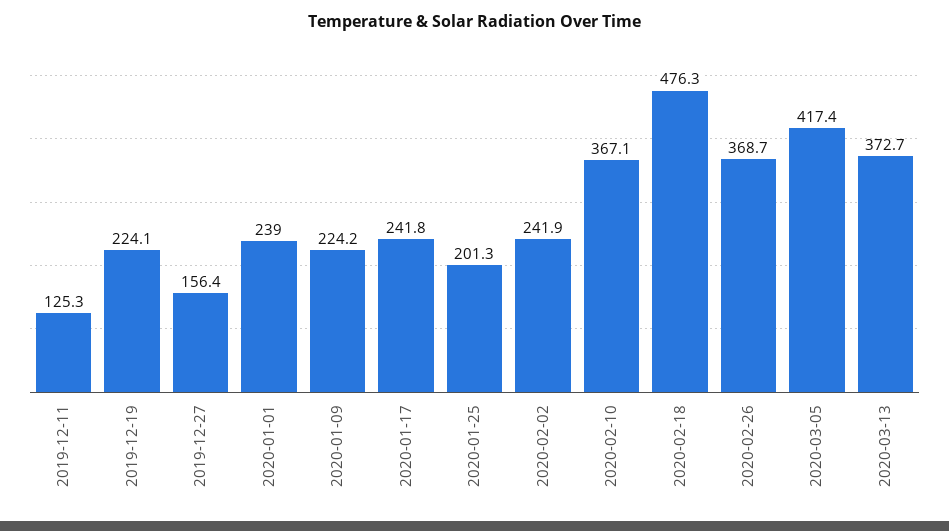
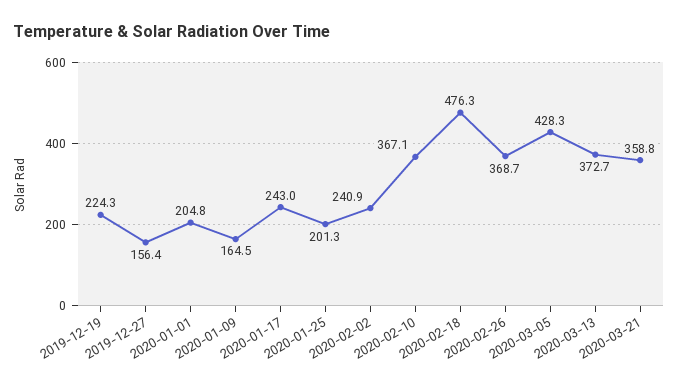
2019-12-11: 125.3 -> none
2019-12-19: 224.1 -> 224.3
2020-01-01: 239 -> 204.8
2020-01-09: 224.2 -> 164.5
2020-01-17: 241.8 -> 243
2020-02-02: 241.9 -> 240.9
2020-03-05: 417.4 -> 428.3
2020-03-21: none -> 358.8

